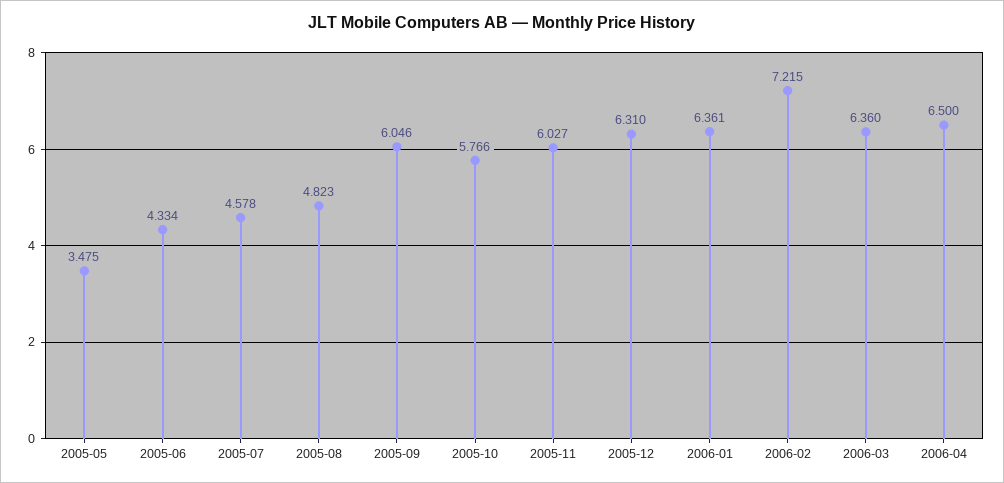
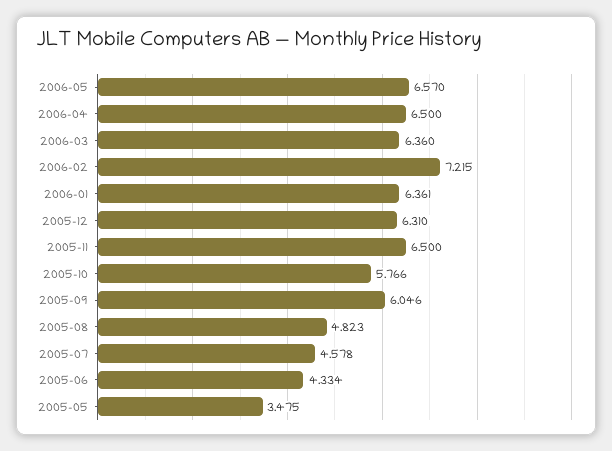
2005-11: 6.027 -> 6.5
2006-05: none -> 6.57

